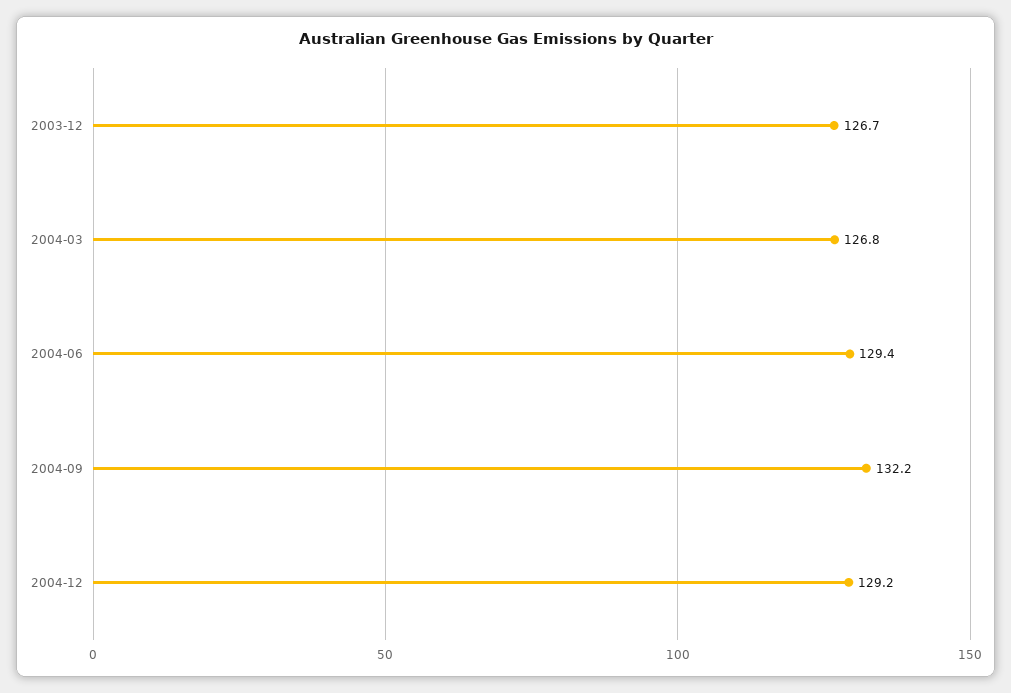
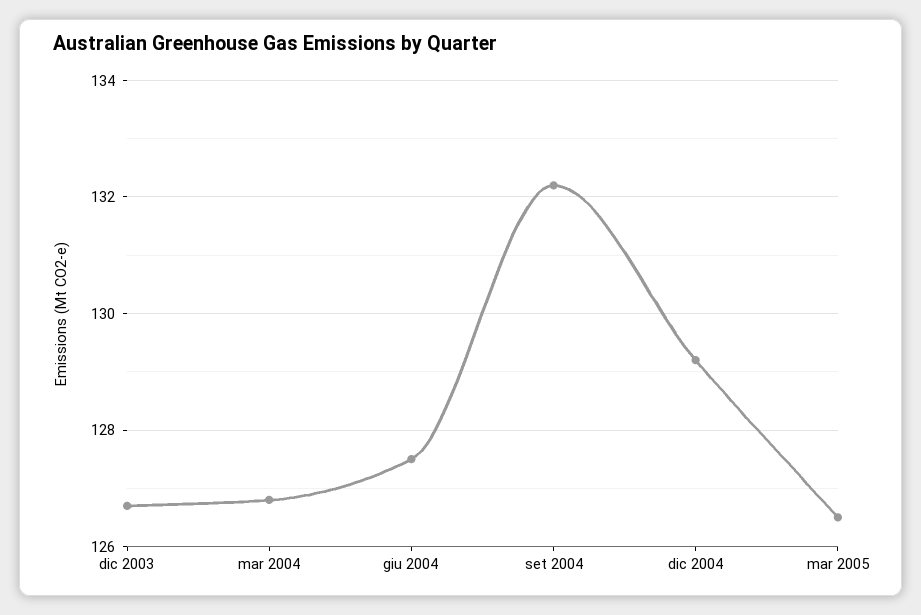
2004-06: 129.4 -> 127.5
mar 2005: none -> 126.5

